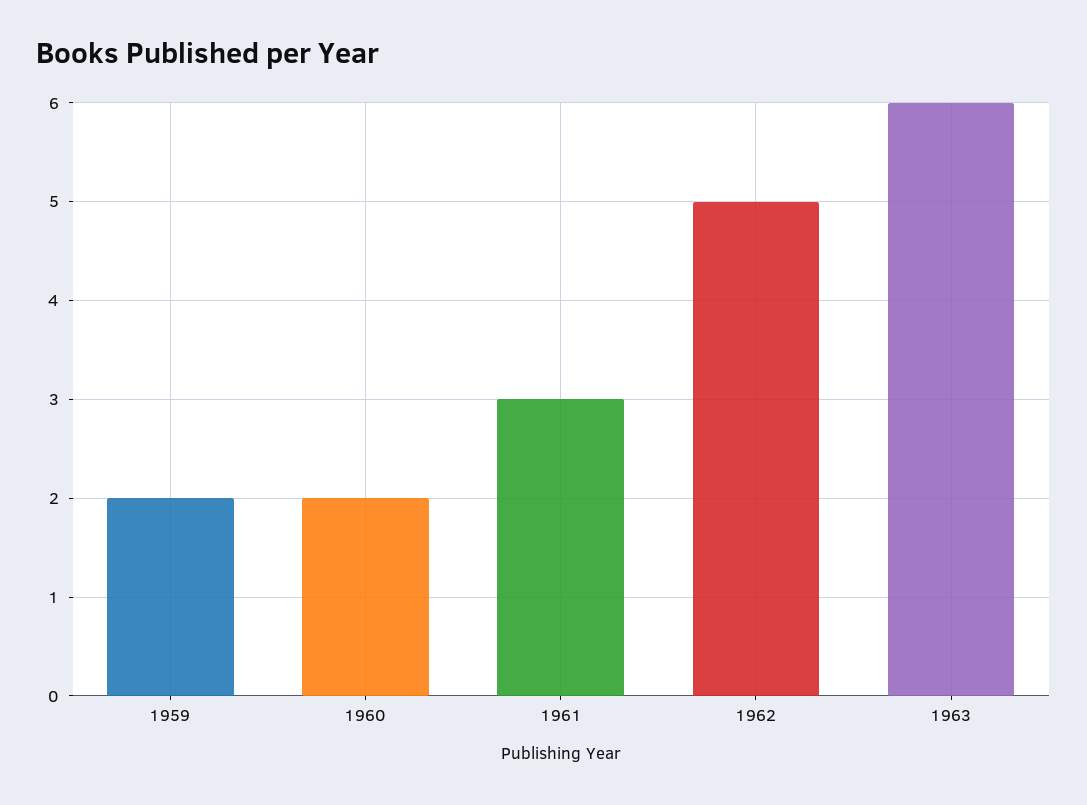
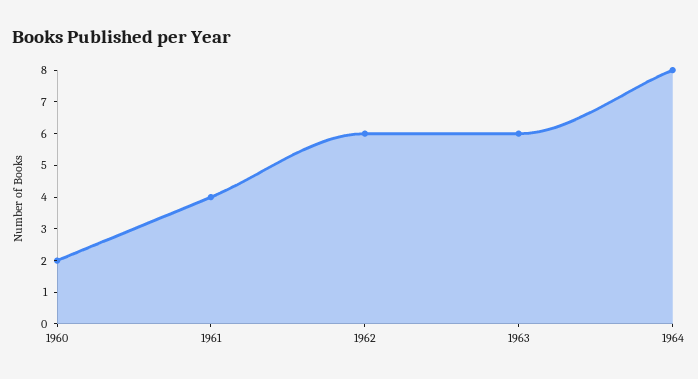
1959: 2 -> none
1961: 3 -> 4
1962: 5 -> 6
1964: none -> 8

